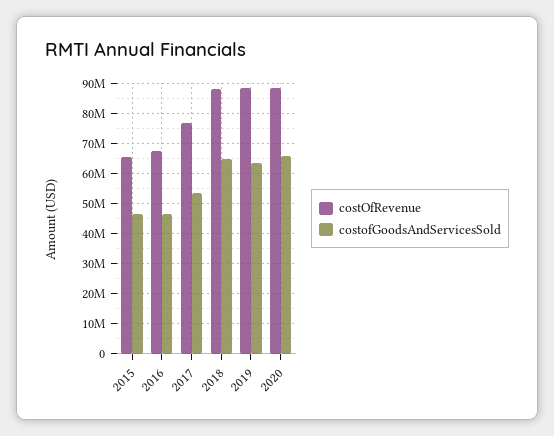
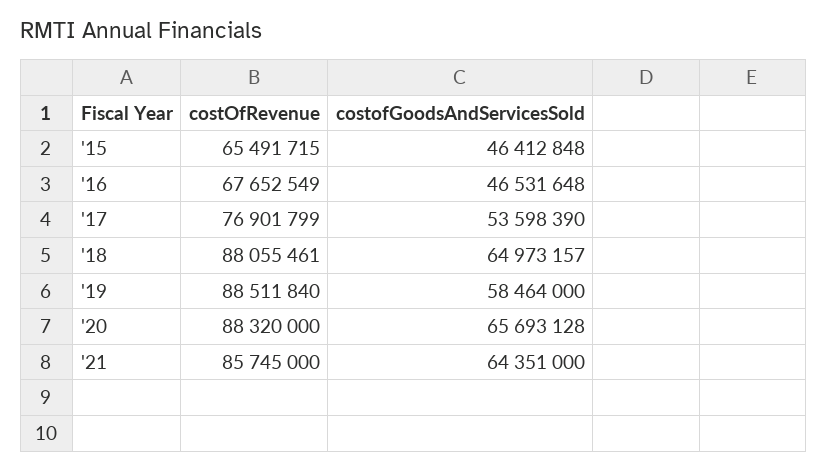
costofGoodsAndServicesSold, 2019: 64000000 -> 58464000
costOfRevenue, '21: none -> 85745000
costofGoodsAndServicesSold, '21: none -> 64351000

